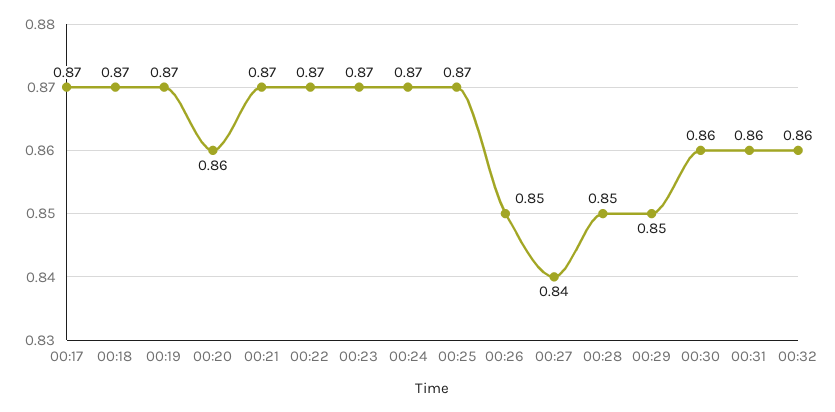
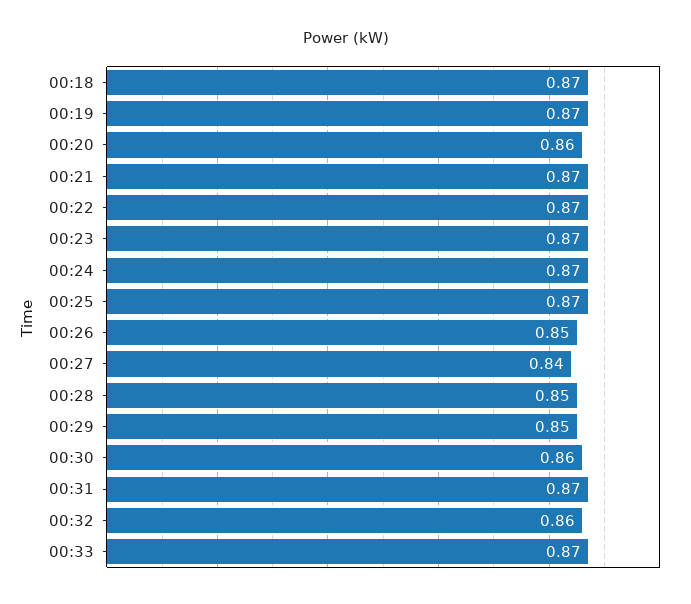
00:17: 0.87 -> none
00:31: 0.86 -> 0.87
00:33: none -> 0.87

